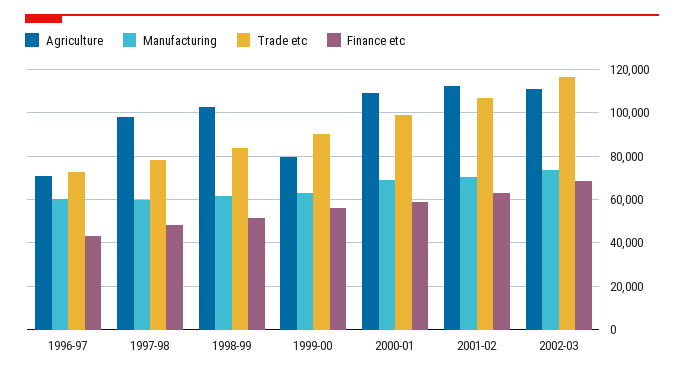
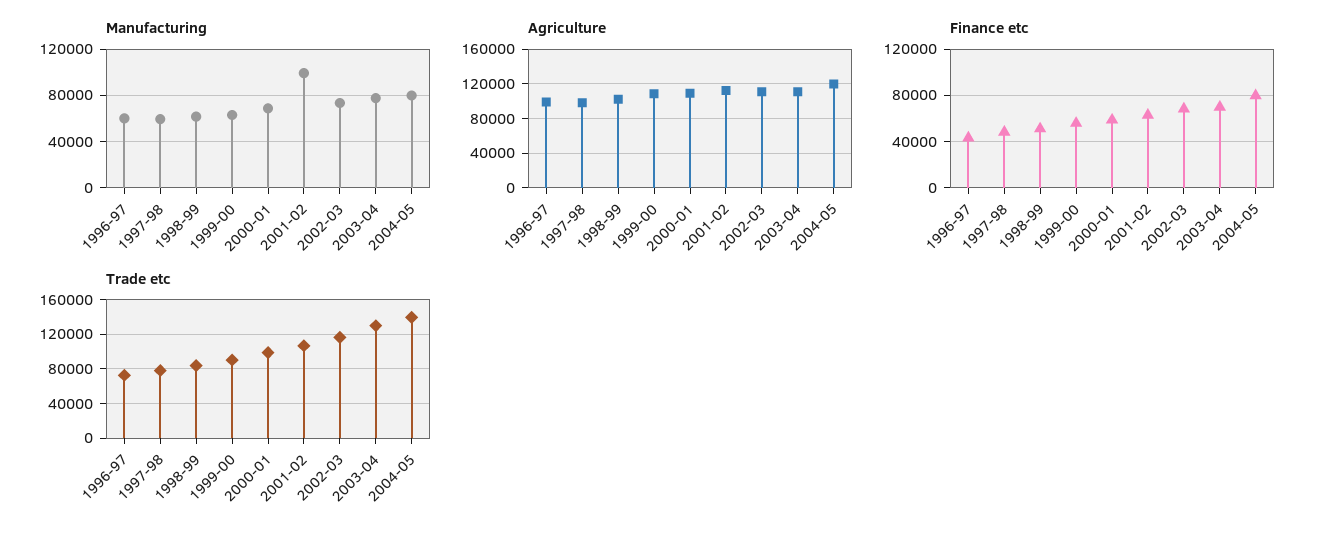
Agriculture, 1996-97: 70000 -> 100000
Agriculture, 1999-00: 80000 -> 110000
Manufacturing, 2001-02: 70000 -> 100000
Manufacturing, 2003-04: none -> 80000
Manufacturing, 2004-05: none -> 80000
Agriculture, 2003-04: none -> 110000
Agriculture, 2004-05: none -> 120000
Finance etc, 2003-04: none -> 70000
Finance etc, 2004-05: none -> 80000
Trade etc, 2003-04: none -> 130000
Trade etc, 2004-05: none -> 140000

